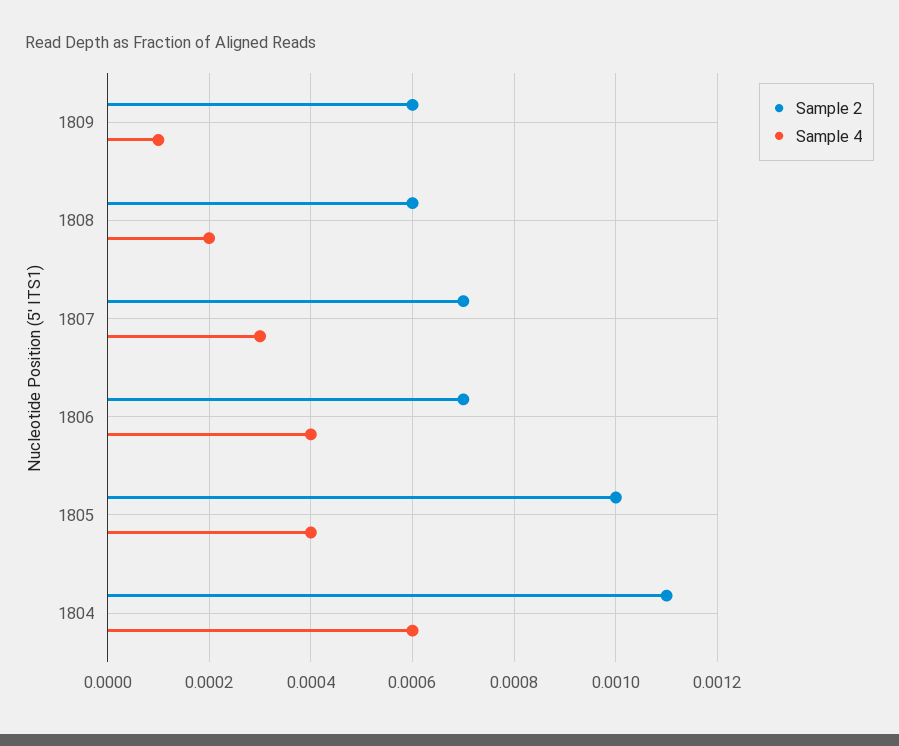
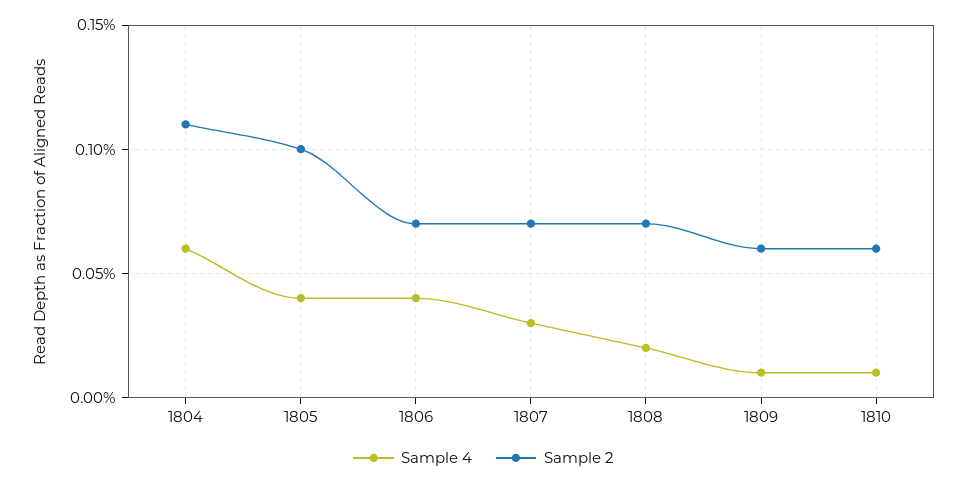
Sample 2, 1808: 0.0006 -> 0.0007
Sample 4, 1810: none -> 0.0001
Sample 2, 1810: none -> 0.0006

